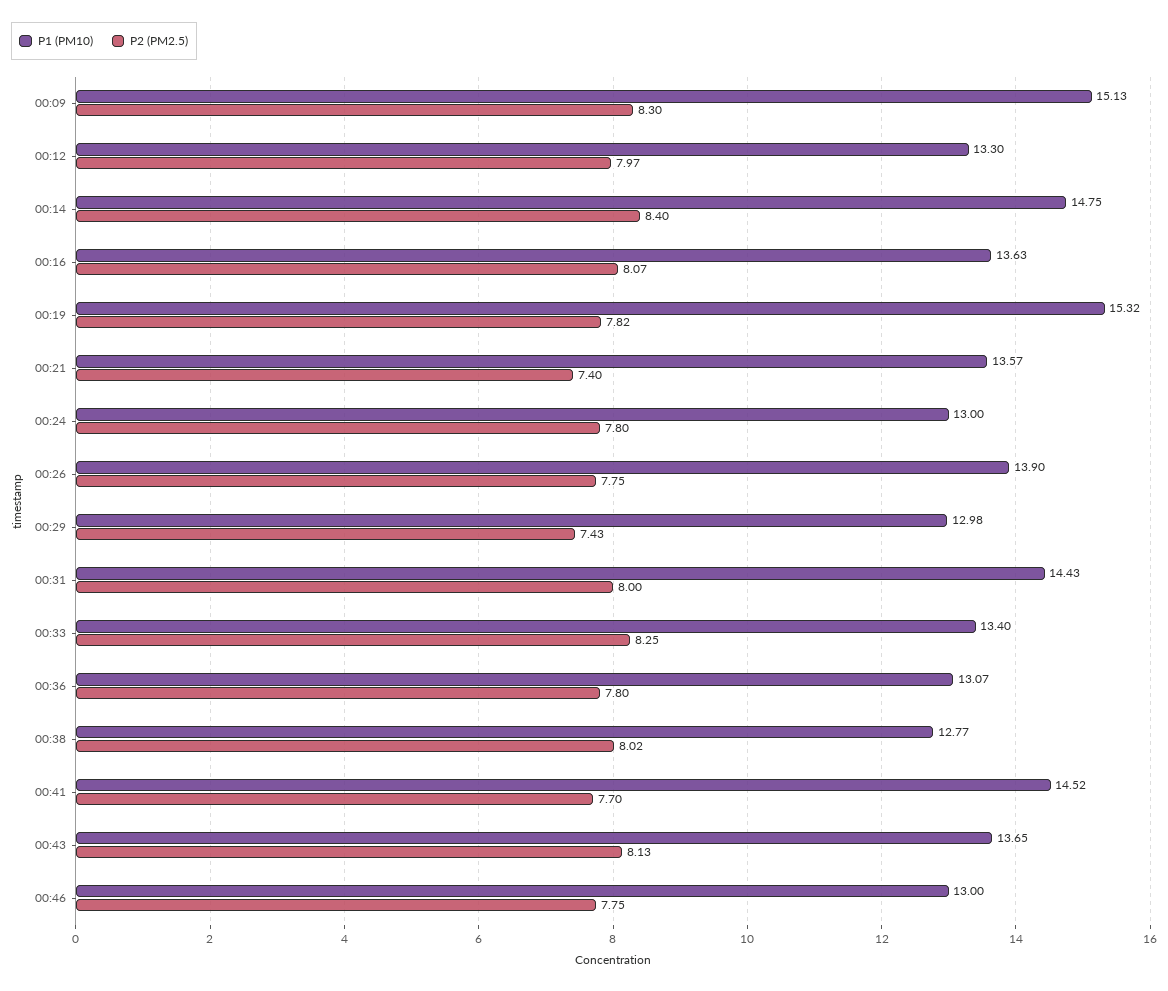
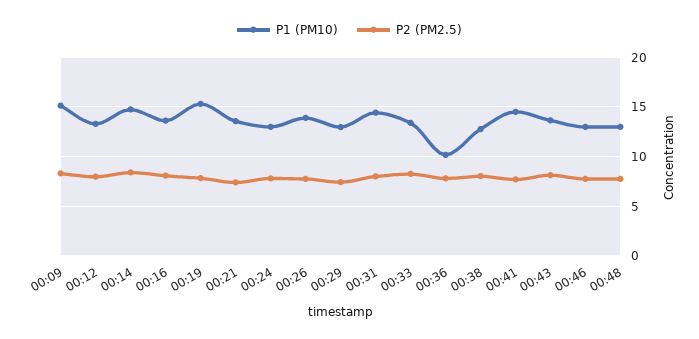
P1 (PM10), 00:36: 13.07 -> 10
P1 (PM10), 00:48: none -> 13
P2 (PM2.5), 00:48: none -> 8

